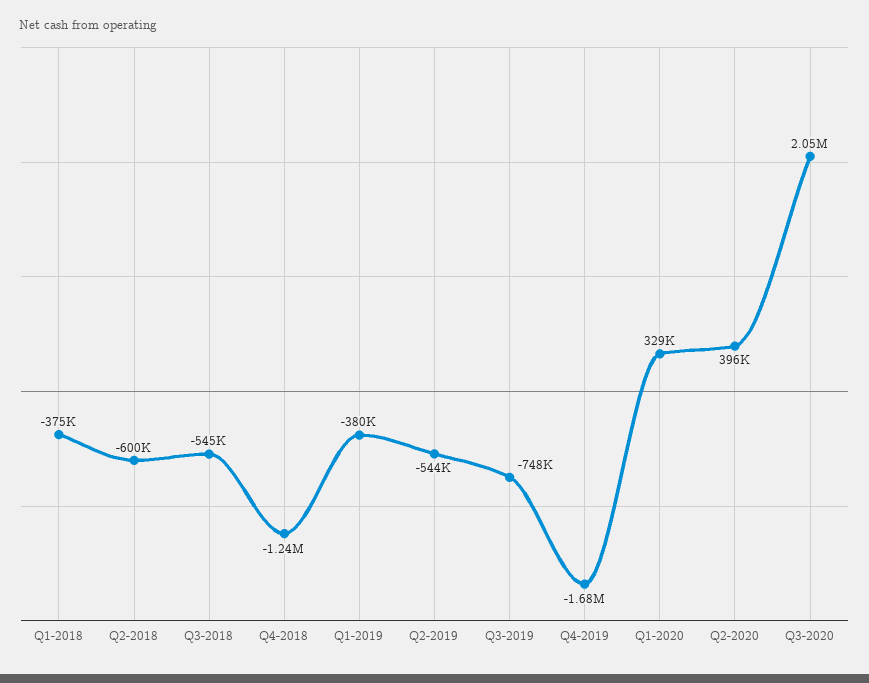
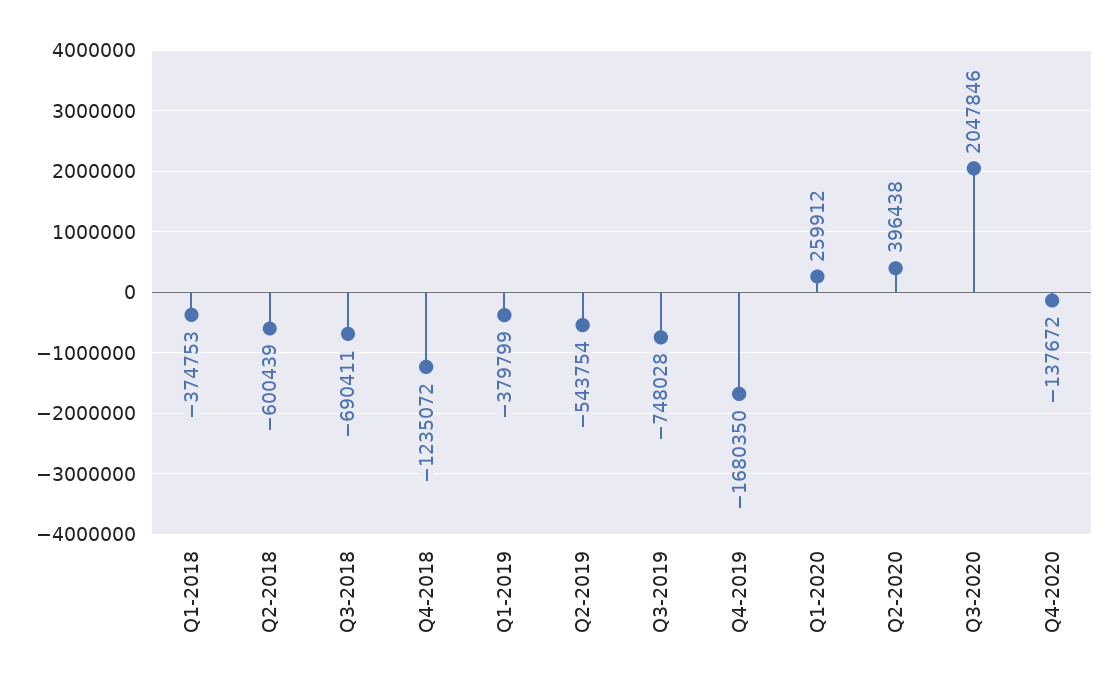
Q3-2018: -545000 -> -690411
Q1-2020: 329000 -> 259912
Q4-2020: none -> -137672

